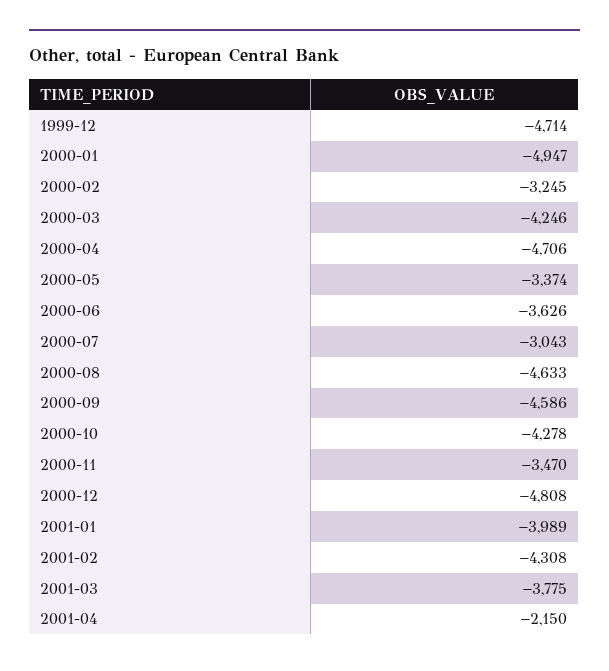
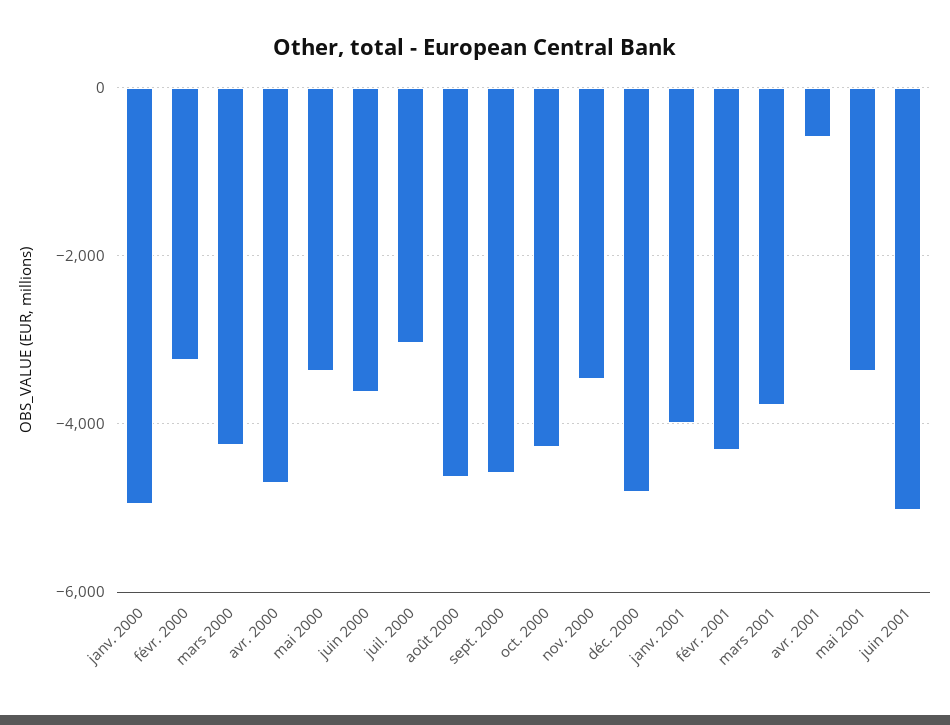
1999-12: -4714 -> none
2001-04: -2150 -> -600
mai 2001: none -> -3400
juin 2001: none -> -5000

